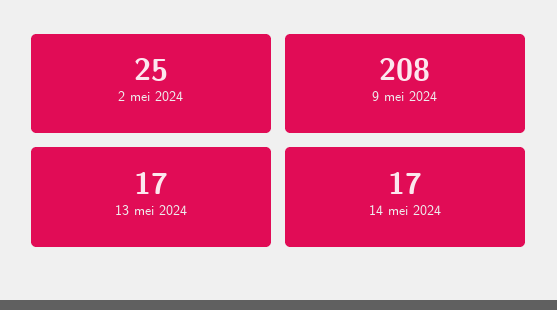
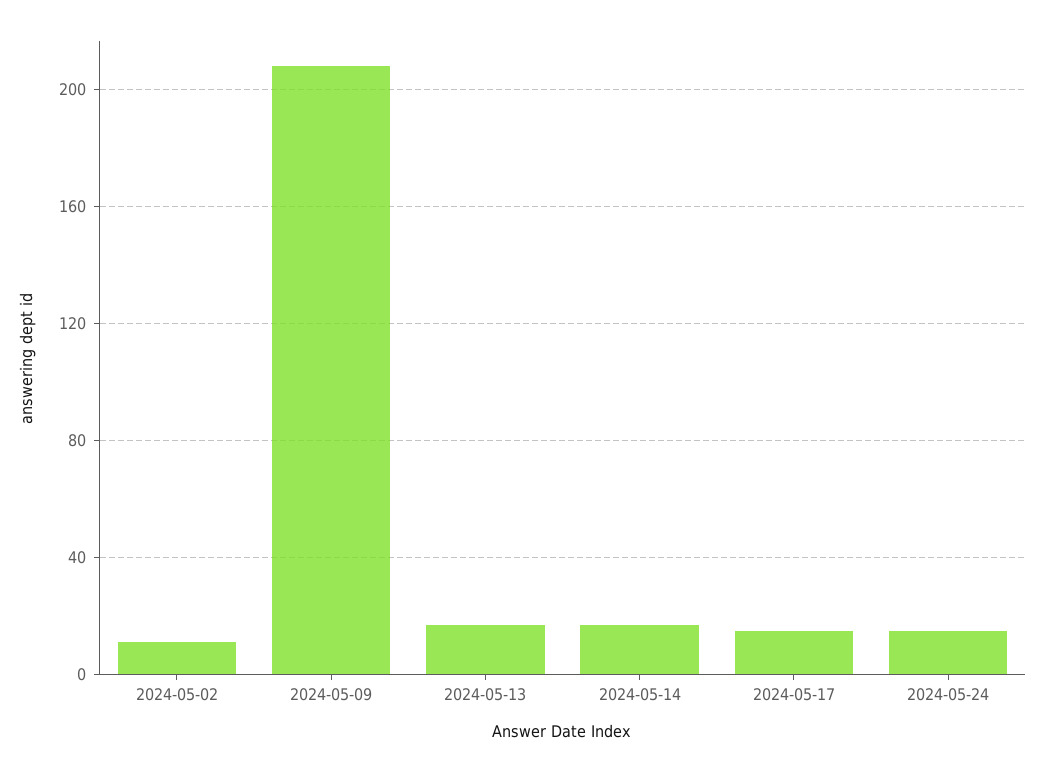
2 mei 2024: 25 -> 10
2024-05-17: none -> 15
2024-05-24: none -> 15

